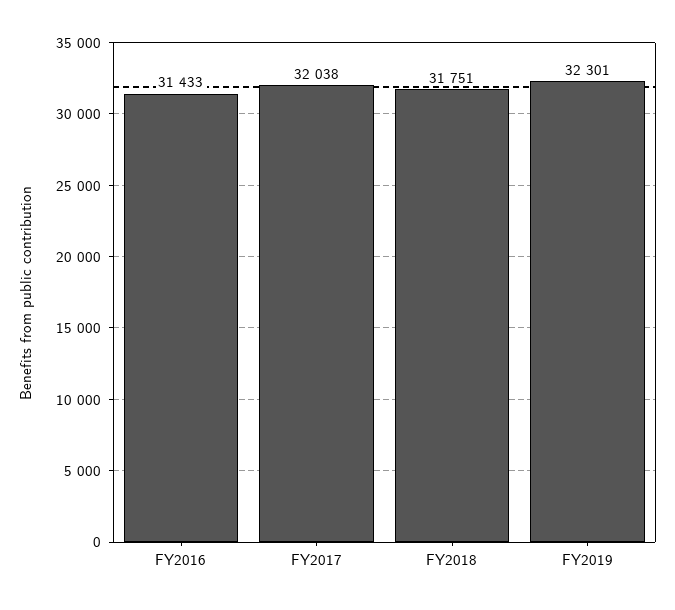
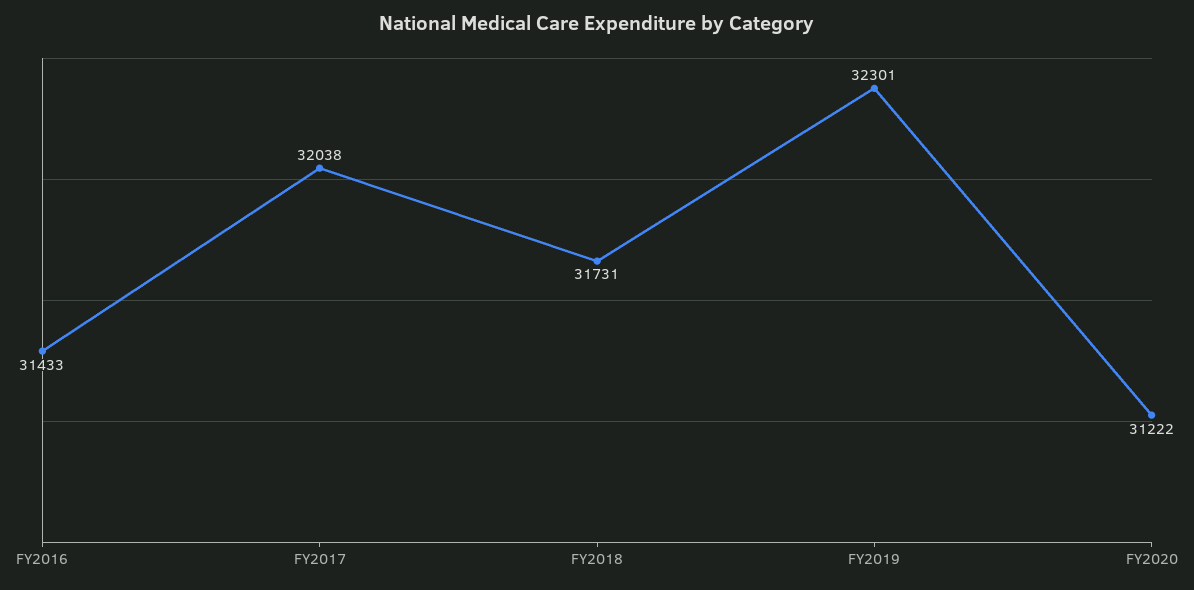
FY2018: 31751 -> 31731
FY2020: none -> 31222

